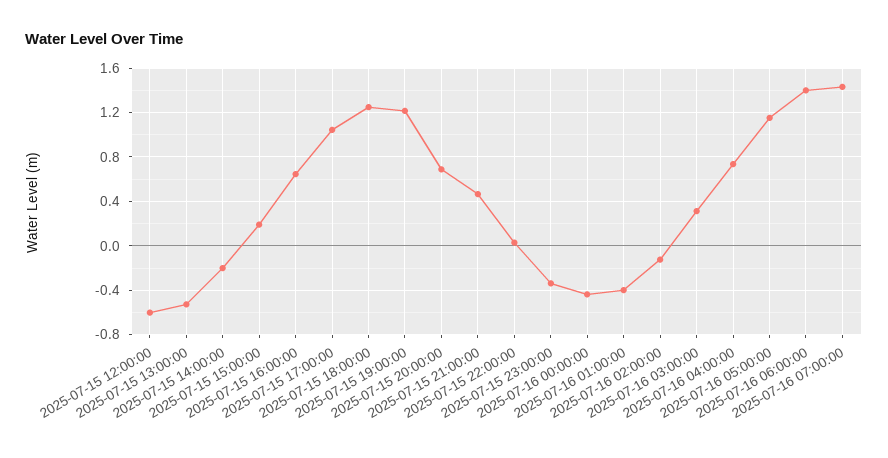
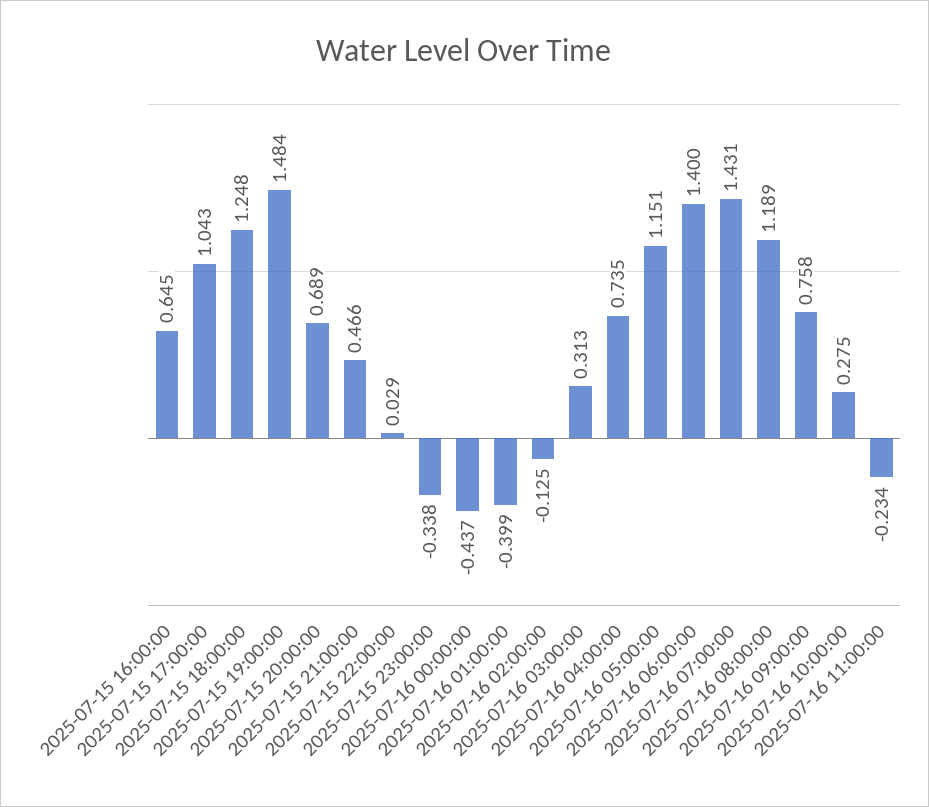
2025-07-15 12:00:00: -0.6 -> none
2025-07-15 13:00:00: -0.5 -> none
2025-07-15 14:00:00: -0.2 -> none
2025-07-15 15:00:00: 0.2 -> none
2025-07-15 19:00:00: 1.2 -> 1.484
2025-07-16 08:00:00: none -> 1.189
2025-07-16 09:00:00: none -> 0.758
2025-07-16 10:00:00: none -> 0.275
2025-07-16 11:00:00: none -> -0.234

